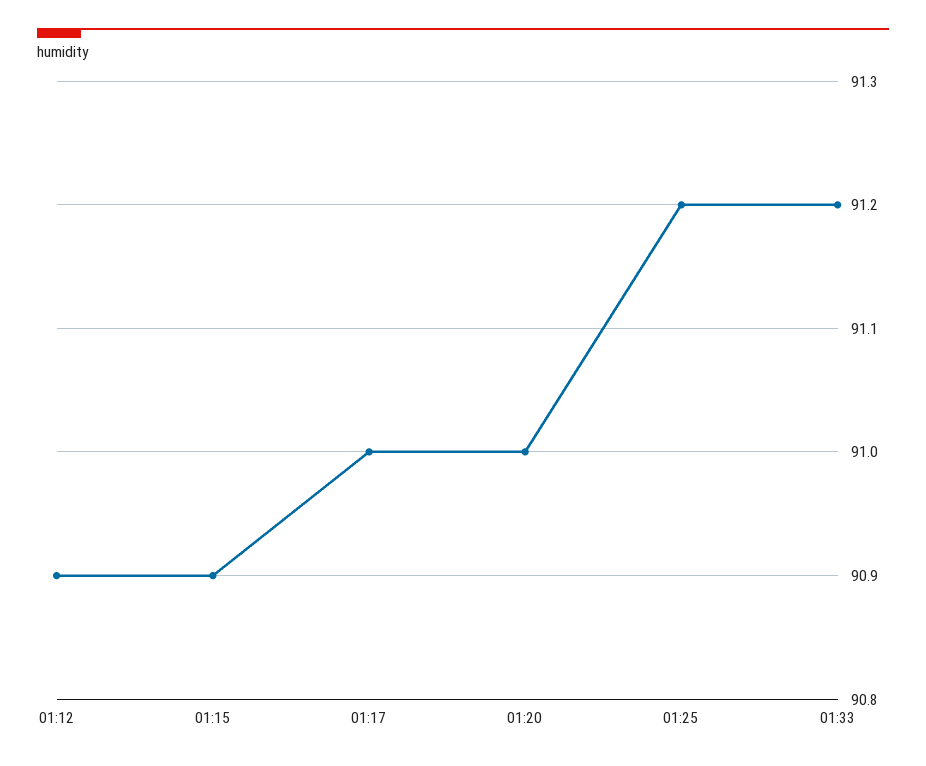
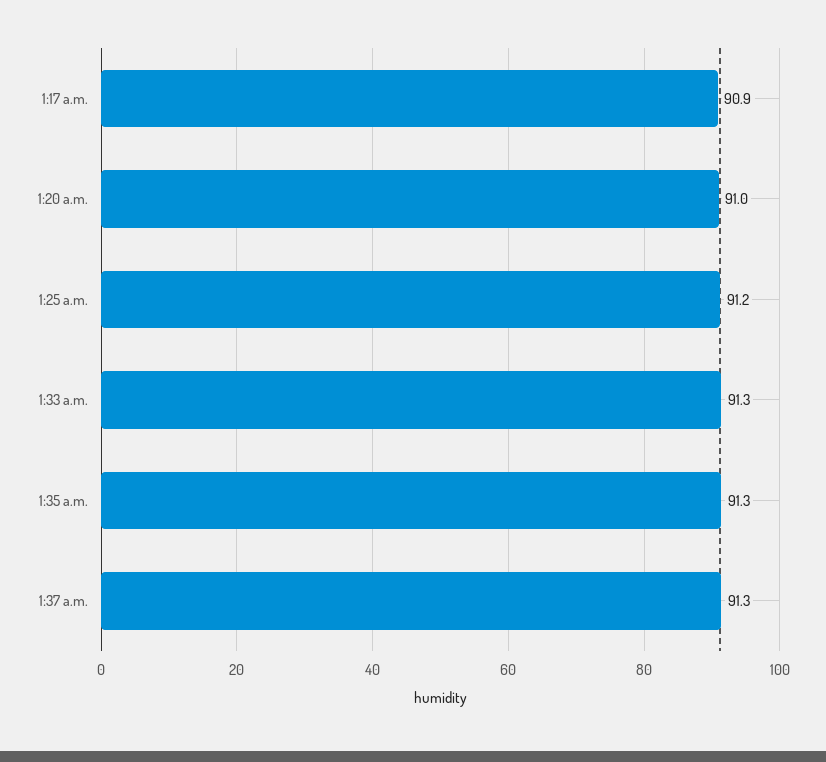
01:12: 90.9 -> none
01:15: 90.9 -> none
01:17: 91 -> 90.9
01:33: 91.2 -> 91.3
1:35 a.m.: none -> 91.3
1:37 a.m.: none -> 91.3

